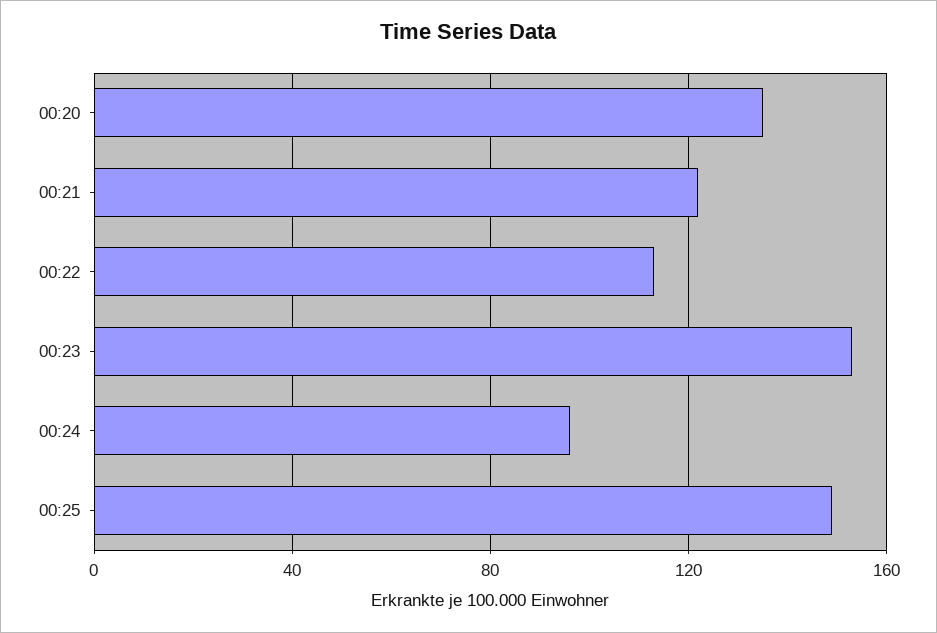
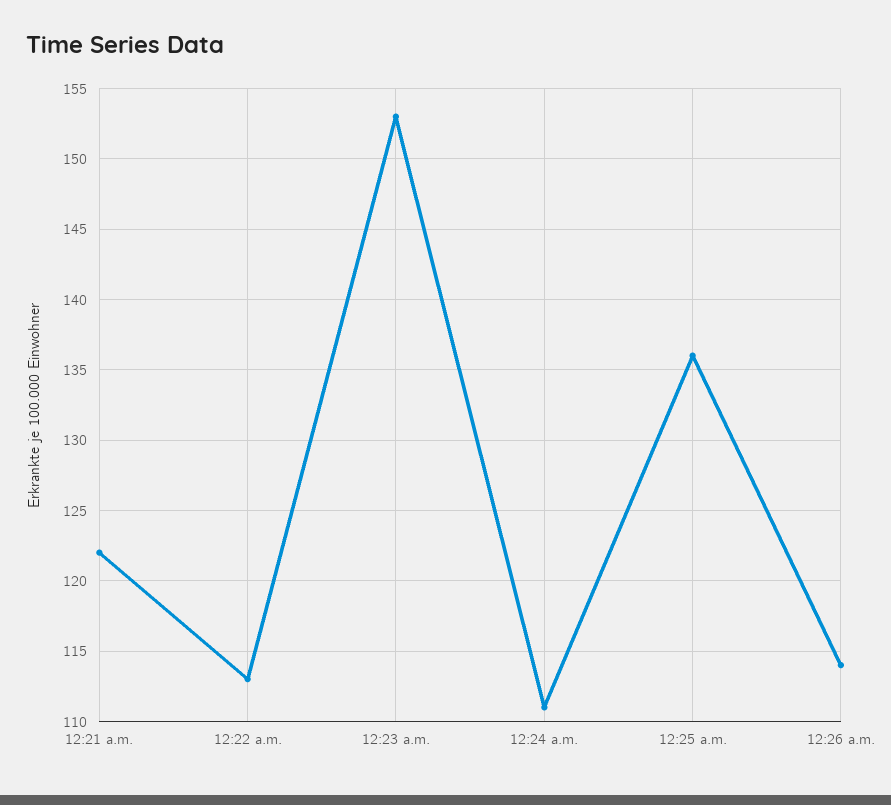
00:20: 135 -> none
00:24: 95 -> 111
00:25: 150 -> 136
12:26 a.m.: none -> 114

